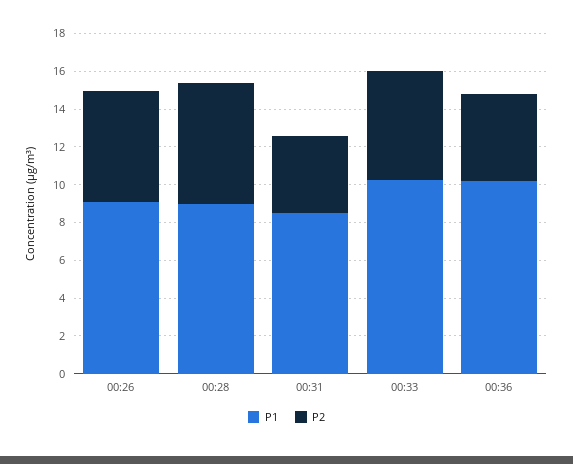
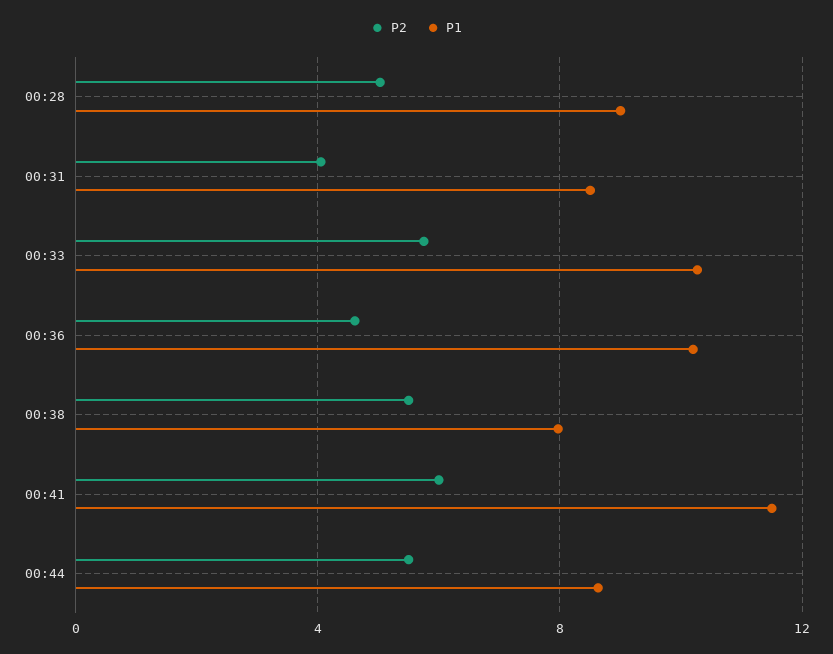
P1, 00:26: 9 -> none
P2, 00:26: 6 -> none
P2, 00:28: 6.5 -> 5
P2, 00:38: none -> 5.5
P1, 00:38: none -> 8
P2, 00:41: none -> 6
P1, 00:41: none -> 11.5
P2, 00:44: none -> 5.5
P1, 00:44: none -> 8.5

